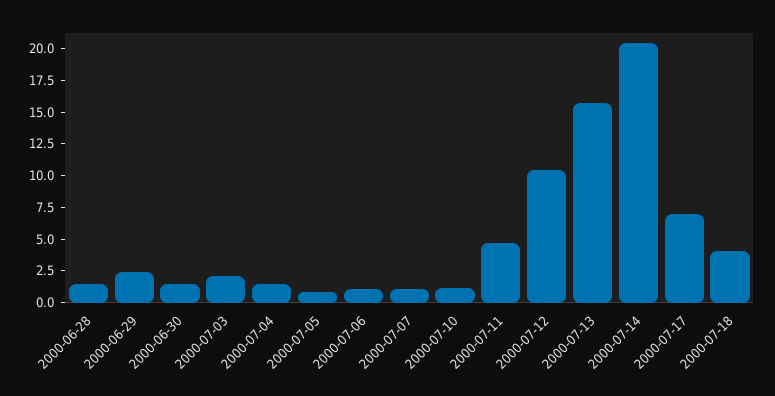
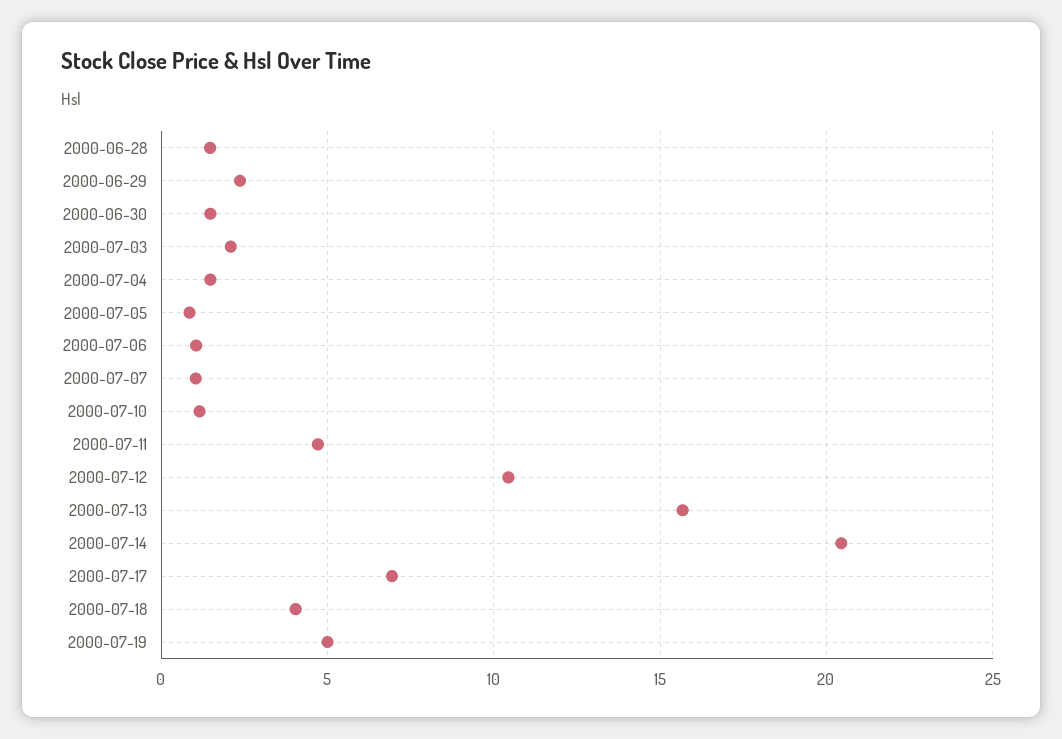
2000-07-19: none -> 5

